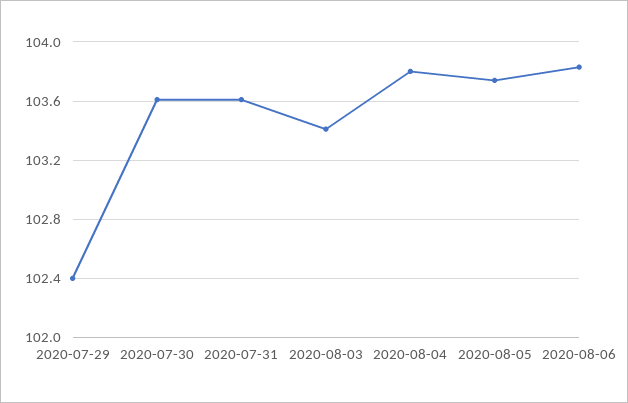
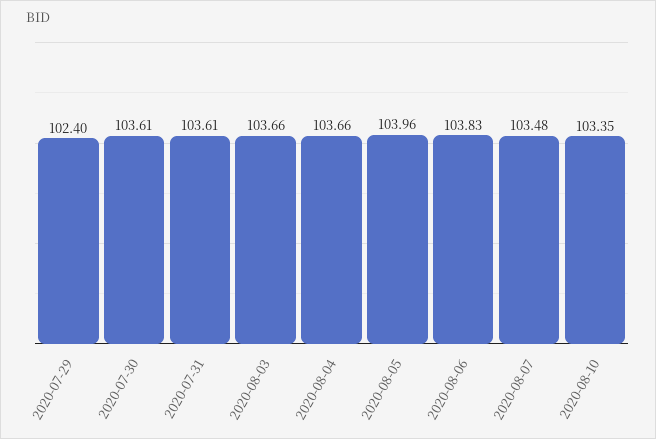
2020-08-03: 103.4 -> 103.66
2020-08-04: 103.8 -> 103.66
2020-08-05: 103.75 -> 103.96
2020-08-07: none -> 103.48
2020-08-10: none -> 103.35

